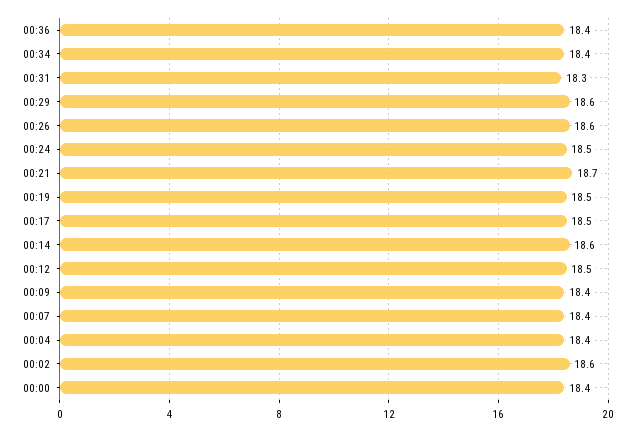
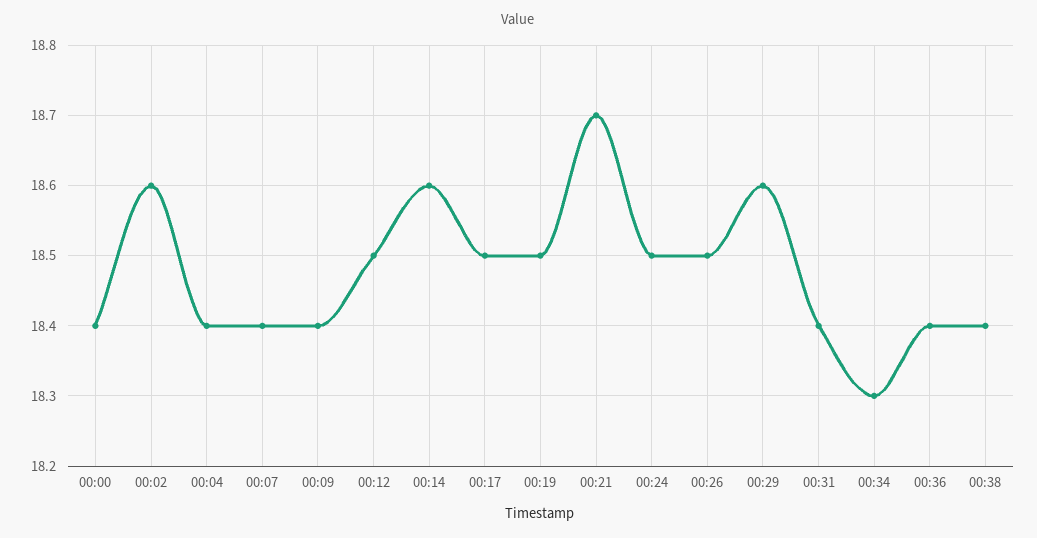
00:34: 18.4 -> 18.3
00:31: 18.3 -> 18.4
00:26: 18.6 -> 18.5
00:38: none -> 18.4

